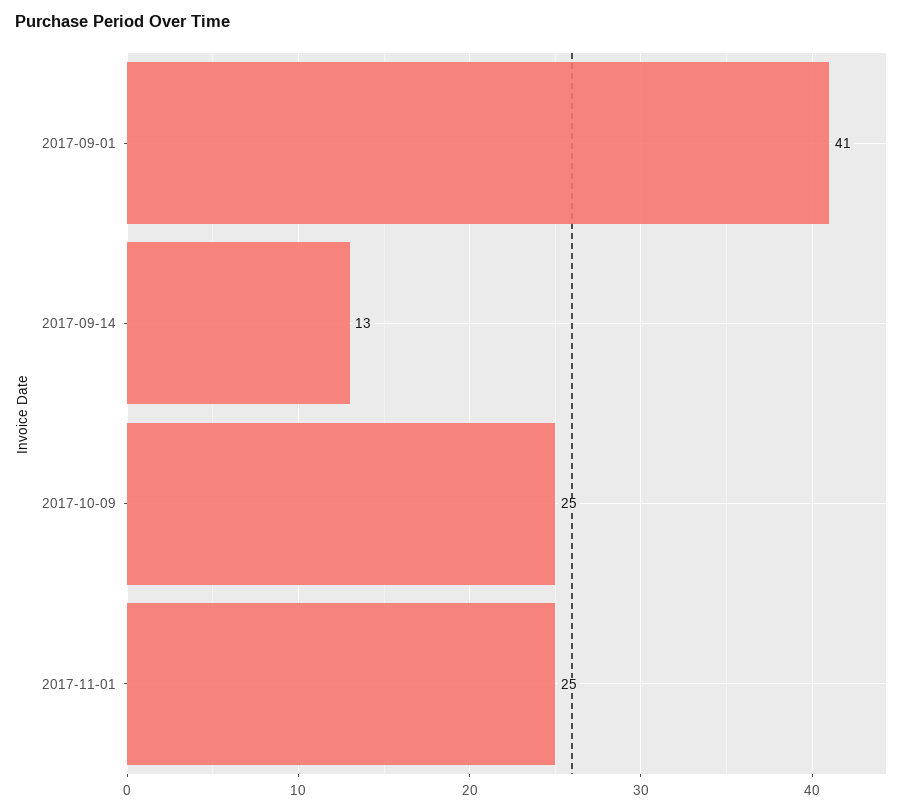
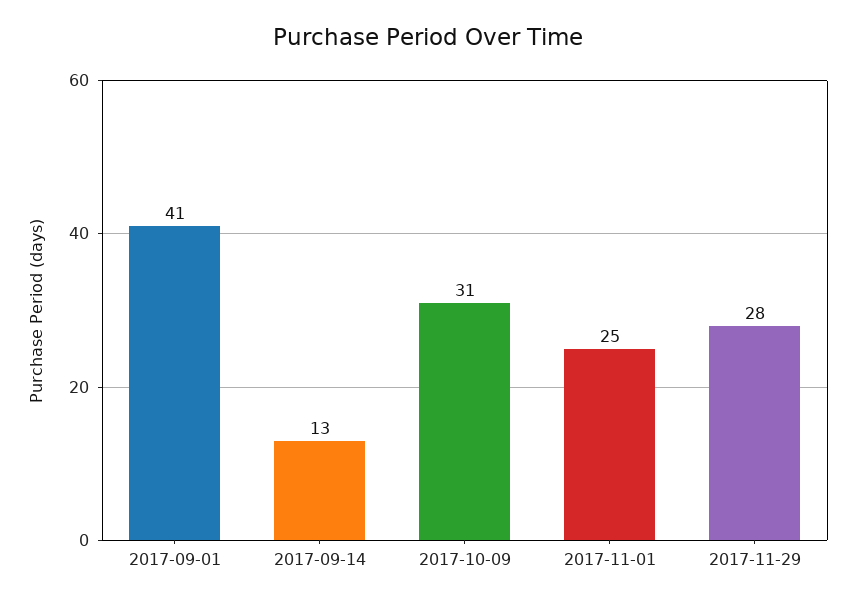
2017-10-09: 25 -> 31
2017-11-29: none -> 28

